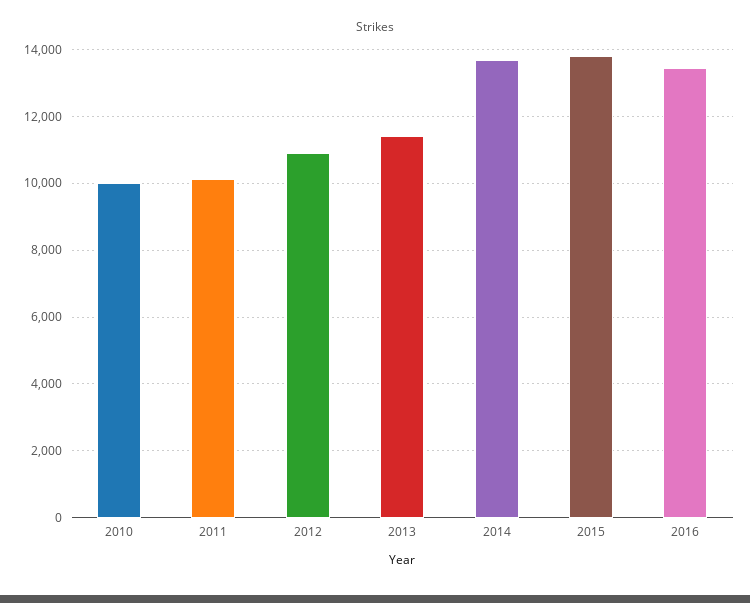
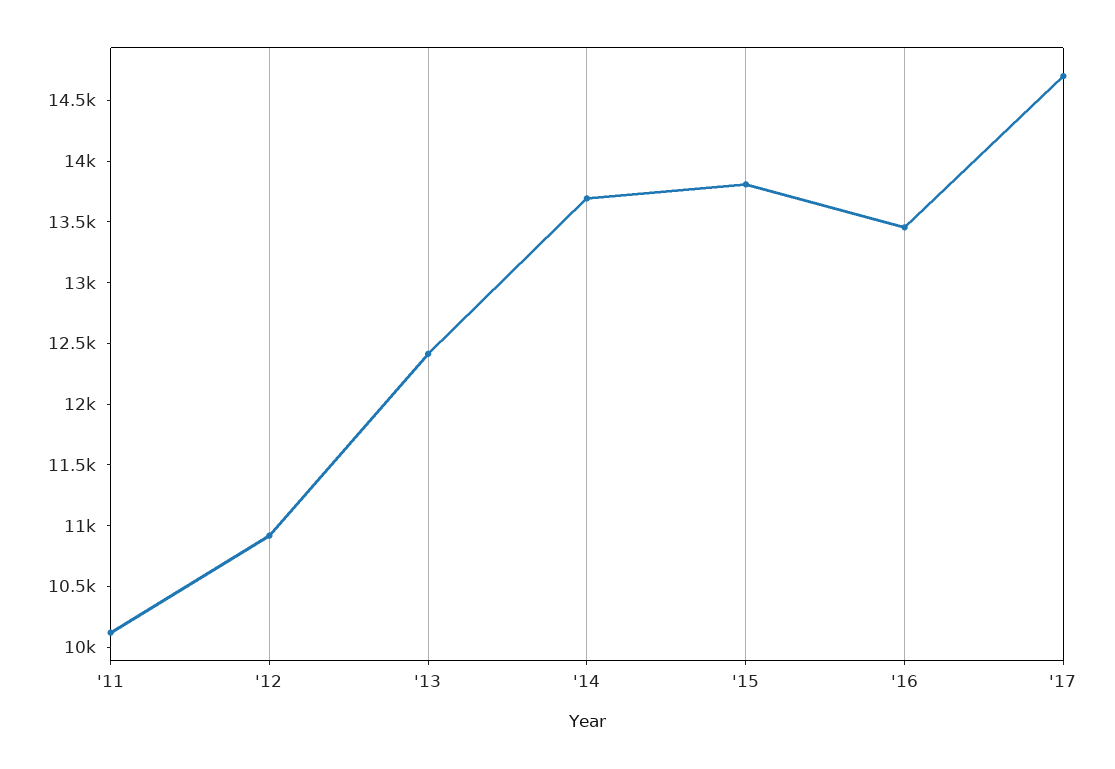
2010: 10000 -> none
2013: 11400 -> 12400
'17: none -> 14700

